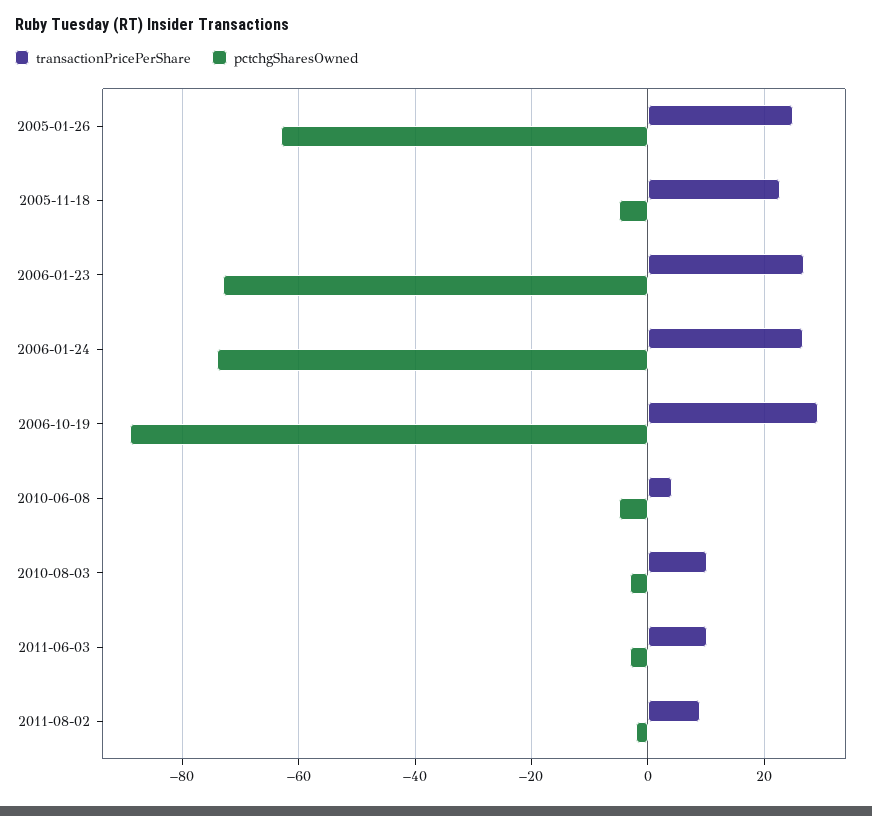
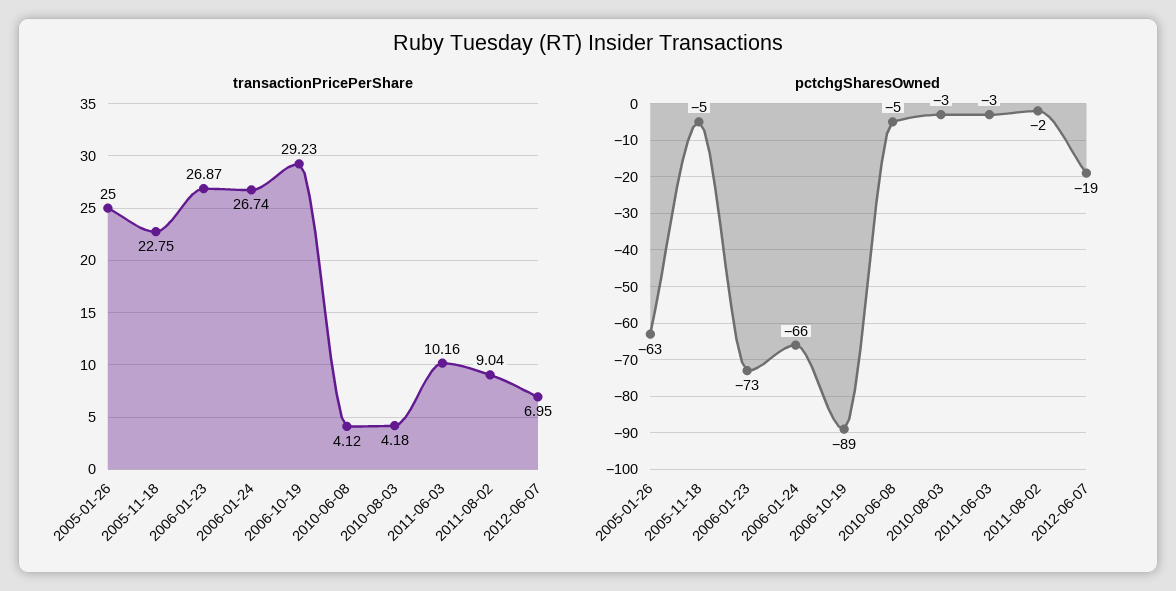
pctchgSharesOwned, 2006-01-24: -74 -> -66
transactionPricePerShare, 2010-08-03: 10 -> 4.18
transactionPricePerShare, 2012-06-07: none -> 6.95
pctchgSharesOwned, 2012-06-07: none -> -19

